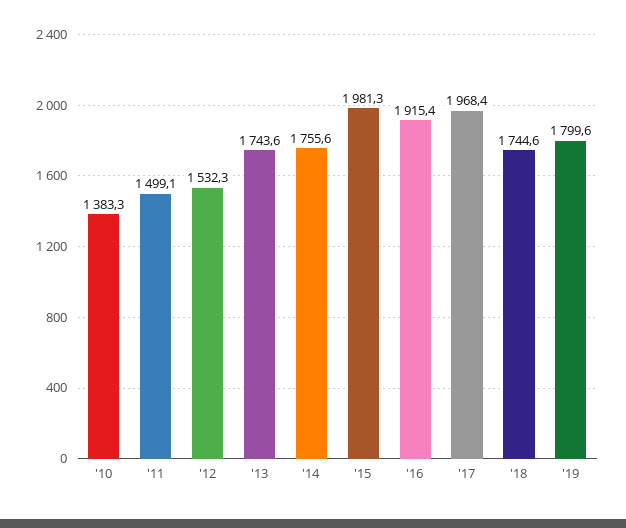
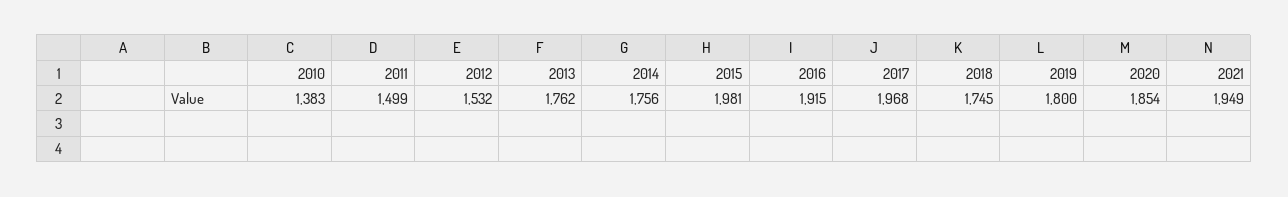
'13: 1743.6 -> 1762
2020: none -> 1854
2021: none -> 1949

